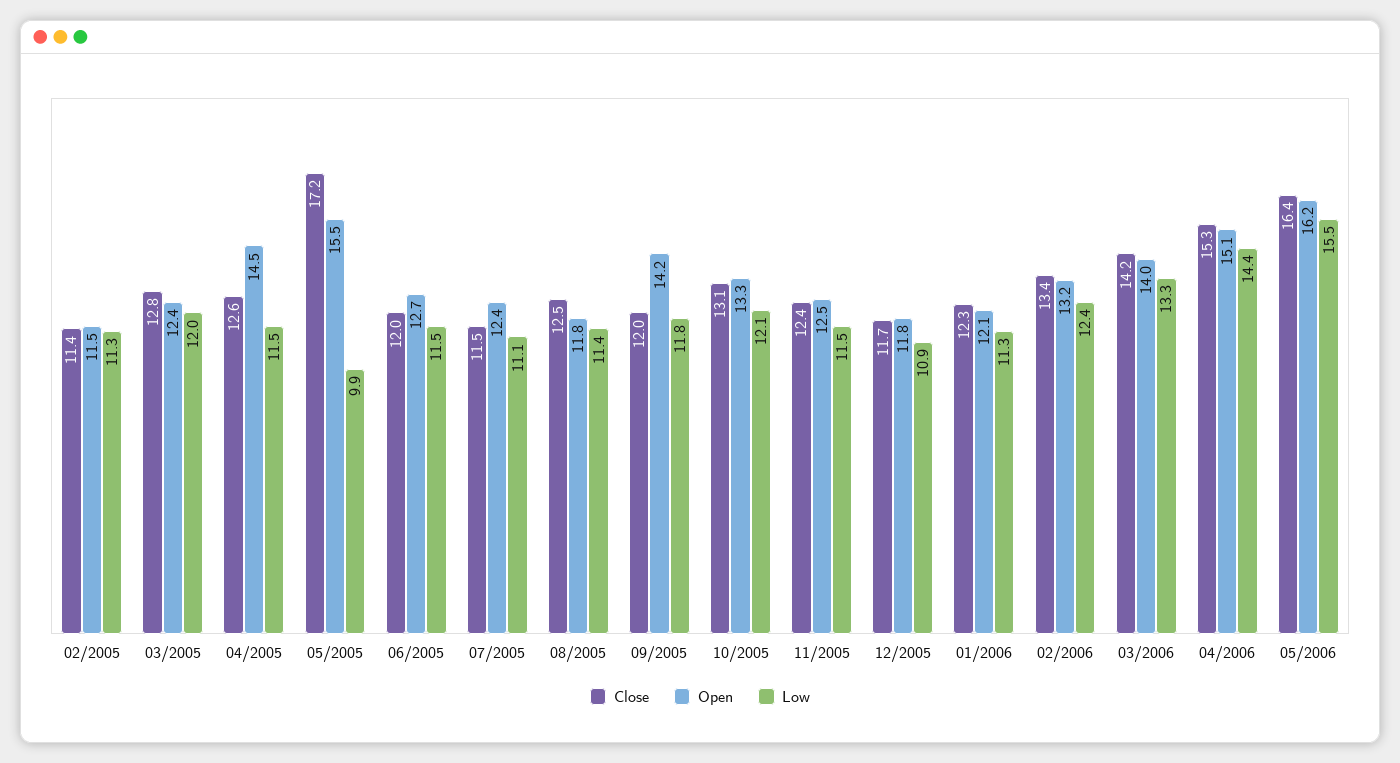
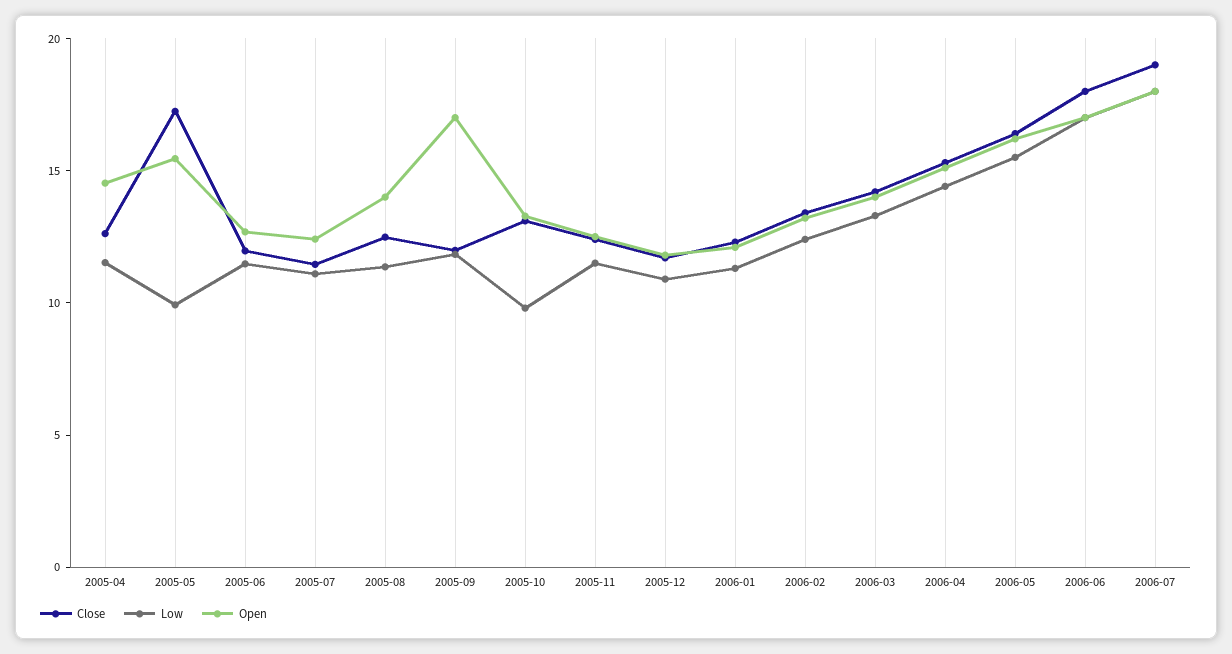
Close, 02/2005: 11.4 -> none
Open, 02/2005: 11.5 -> none
Low, 02/2005: 11.3 -> none
Close, 03/2005: 12.8 -> none
Open, 03/2005: 12.4 -> none
Low, 03/2005: 12 -> none
Open, 08/2005: 11.8 -> 14
Open, 09/2005: 14.2 -> 17
Low, 10/2005: 12.1 -> 10
Close, 2006-06: none -> 18
Low, 2006-06: none -> 17
Open, 2006-06: none -> 17
Close, 2006-07: none -> 19
Low, 2006-07: none -> 18
Open, 2006-07: none -> 18

